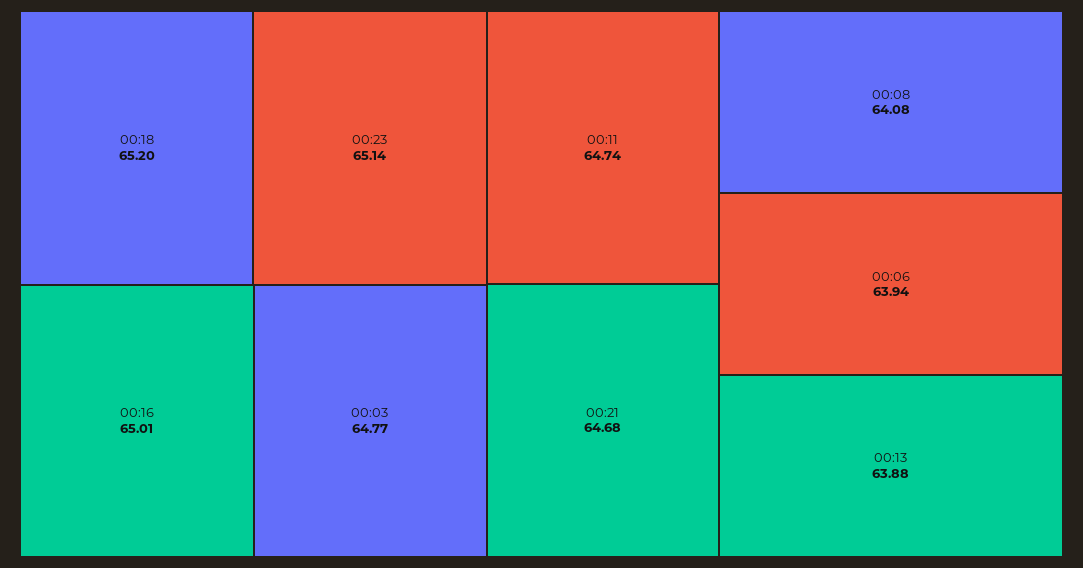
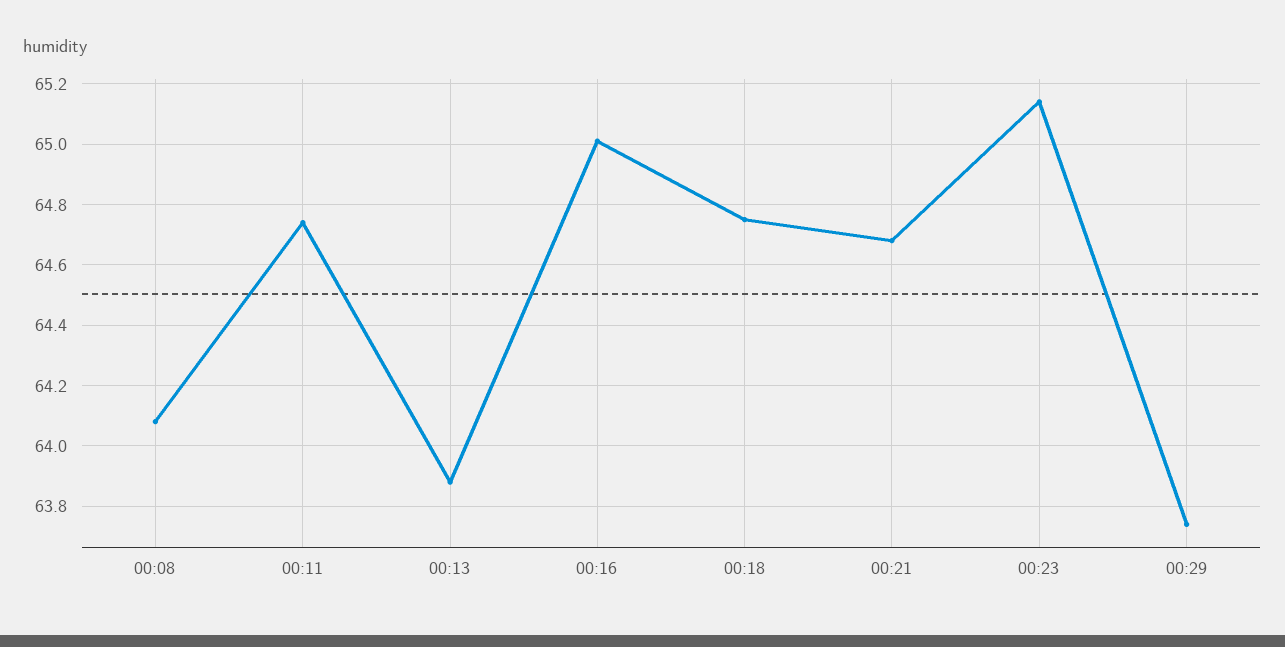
00:18: 65.2 -> 64.75
00:03: 64.77 -> none
00:06: 63.94 -> none
00:29: none -> 63.75

